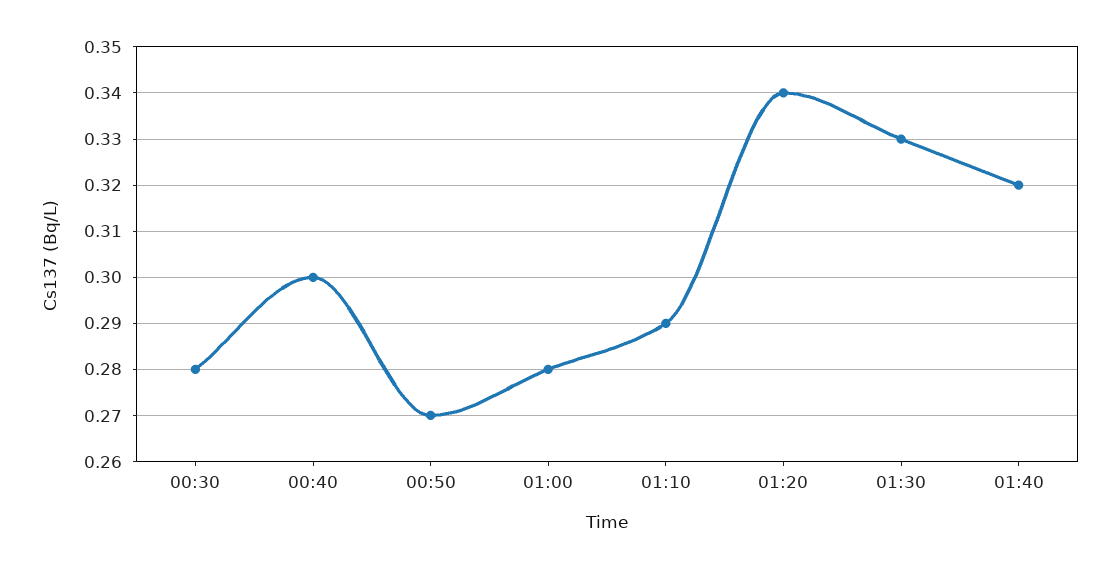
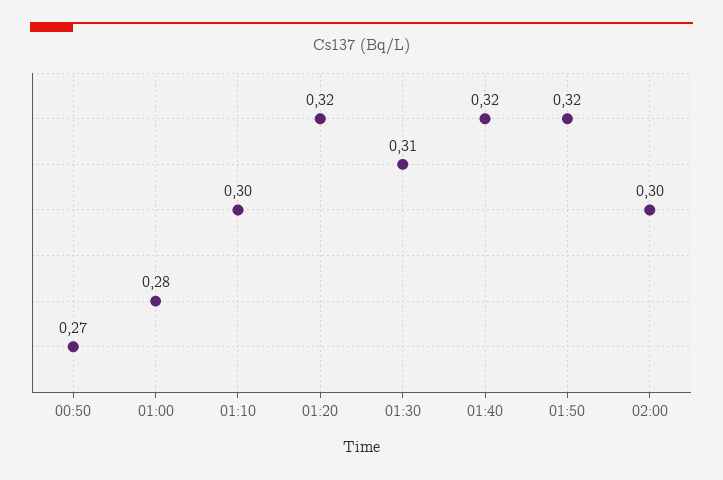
00:30: 0.28 -> none
00:40: 0.3 -> none
01:10: 0.29 -> 0.3
01:20: 0.34 -> 0.32
01:30: 0.33 -> 0.31
01:50: none -> 0.32
02:00: none -> 0.3

